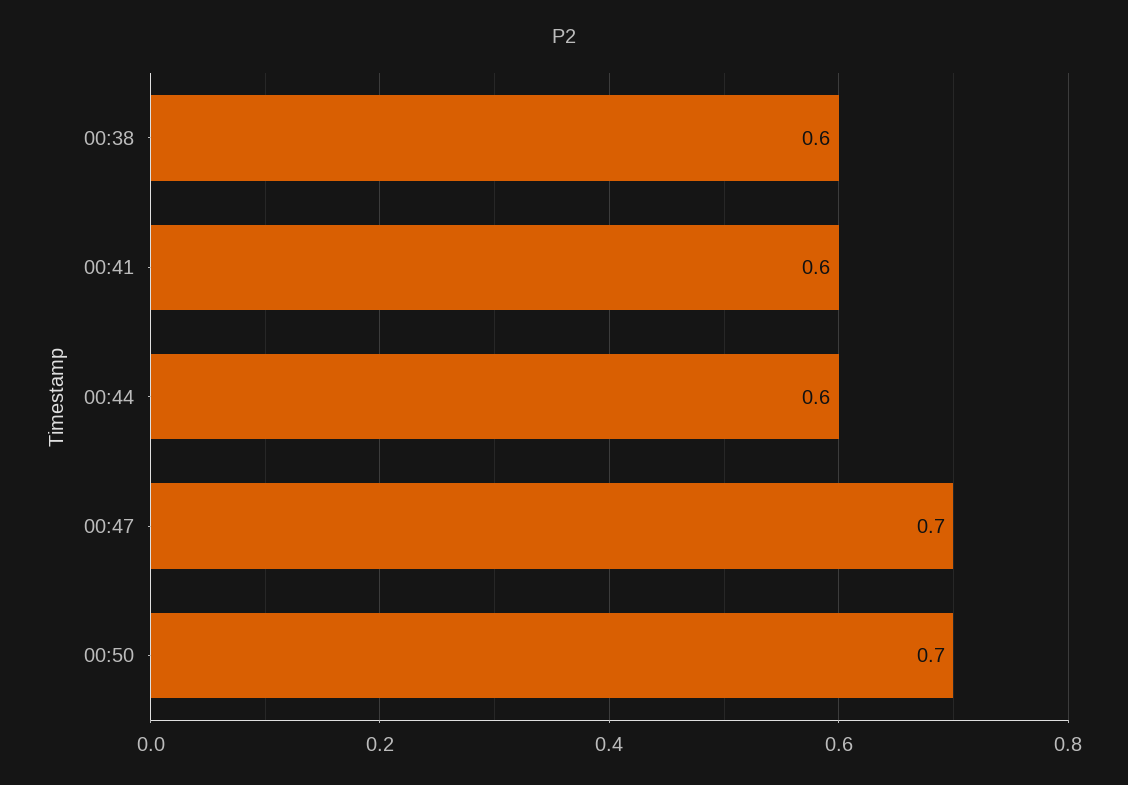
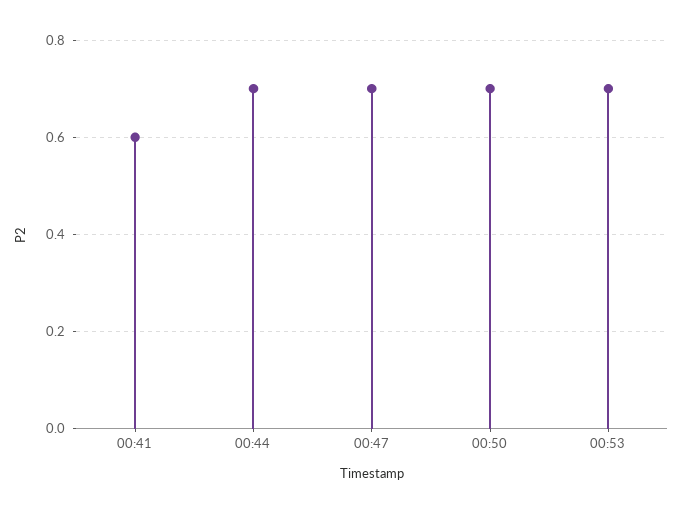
00:38: 0.6 -> none
00:44: 0.6 -> 0.7
00:53: none -> 0.7

